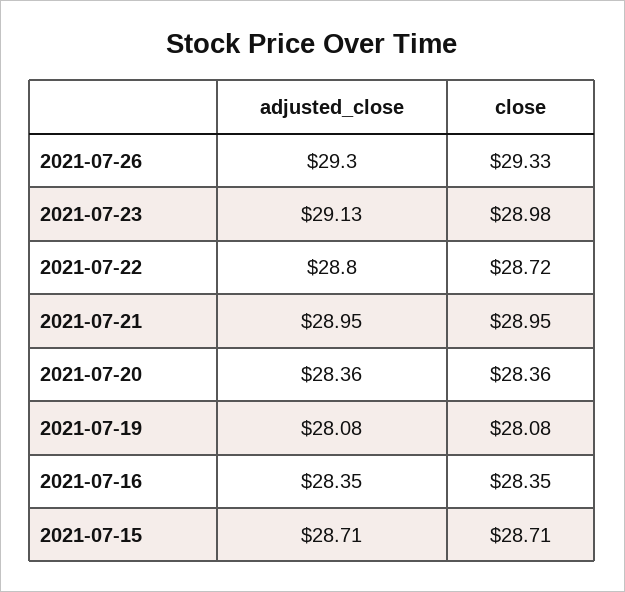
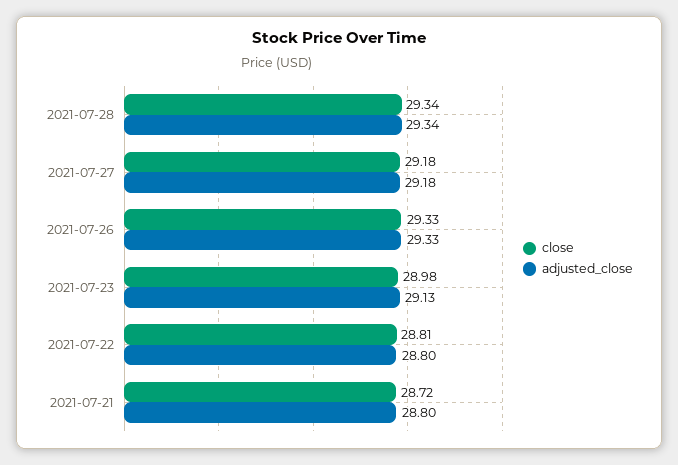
adjusted_close, 2021-07-26: 29.3 -> 29.33
close, 2021-07-22: 28.72 -> 28.81
adjusted_close, 2021-07-21: 28.95 -> 28.8
close, 2021-07-21: 28.95 -> 28.72
adjusted_close, 2021-07-20: 28.36 -> none
close, 2021-07-20: 28.36 -> none
adjusted_close, 2021-07-19: 28.08 -> none
close, 2021-07-19: 28.08 -> none
adjusted_close, 2021-07-16: 28.35 -> none
close, 2021-07-16: 28.35 -> none
adjusted_close, 2021-07-15: 28.71 -> none
close, 2021-07-15: 28.71 -> none
close, 2021-07-28: none -> 29.34
adjusted_close, 2021-07-28: none -> 29.34
close, 2021-07-27: none -> 29.18
adjusted_close, 2021-07-27: none -> 29.18

